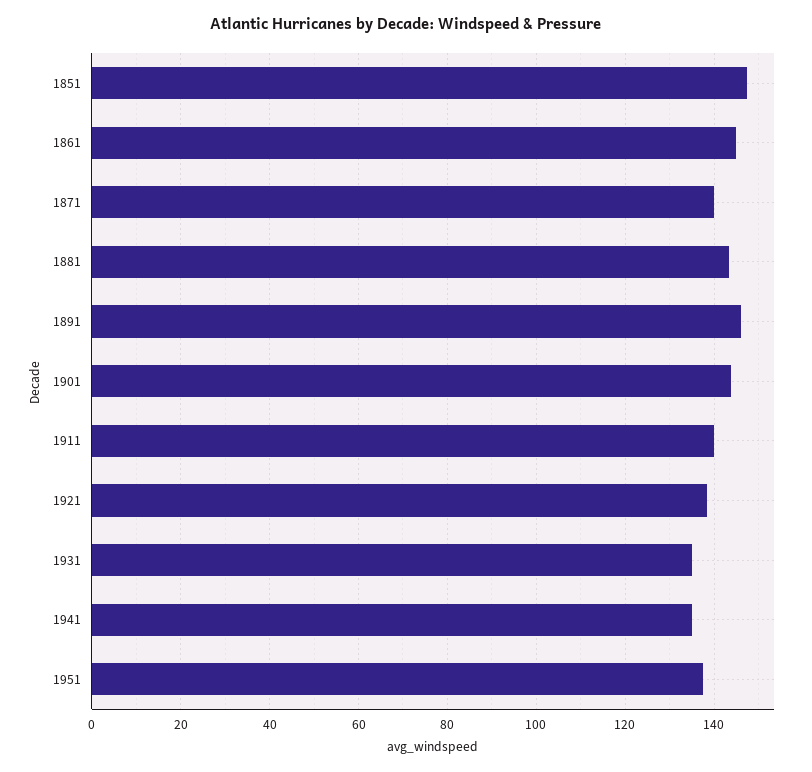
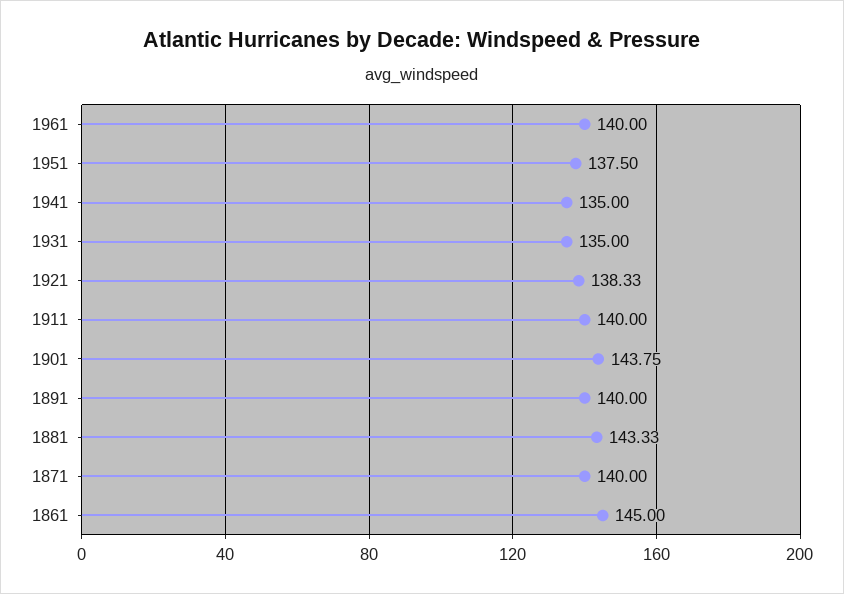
1851: 148 -> none
1891: 146 -> 140
1961: none -> 140

